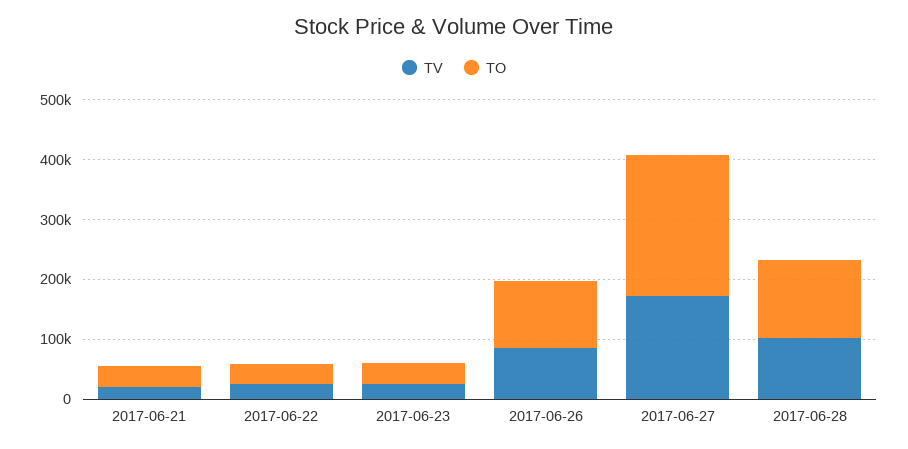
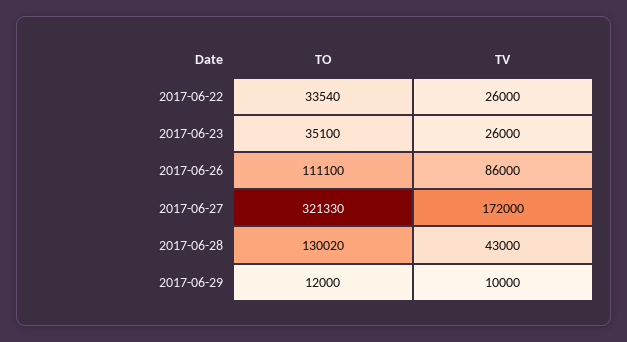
TV, 2017-06-21: 20000 -> none
TO, 2017-06-21: 40000 -> none
TO, 2017-06-27: 240000 -> 321330
TV, 2017-06-28: 100000 -> 43000
TO, 2017-06-29: none -> 12000
TV, 2017-06-29: none -> 10000

